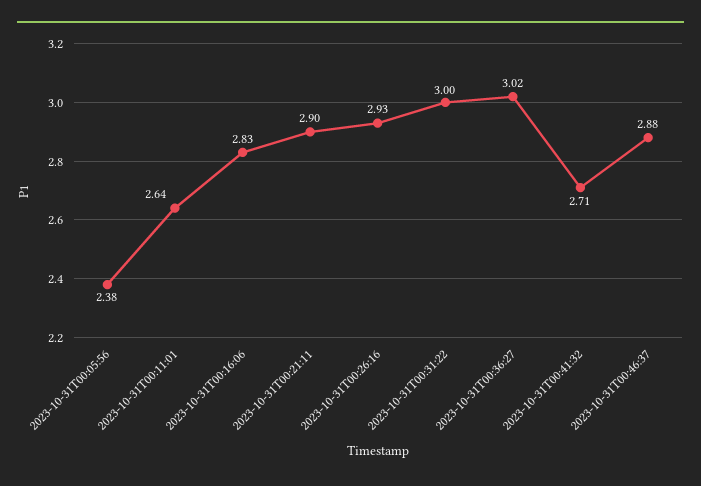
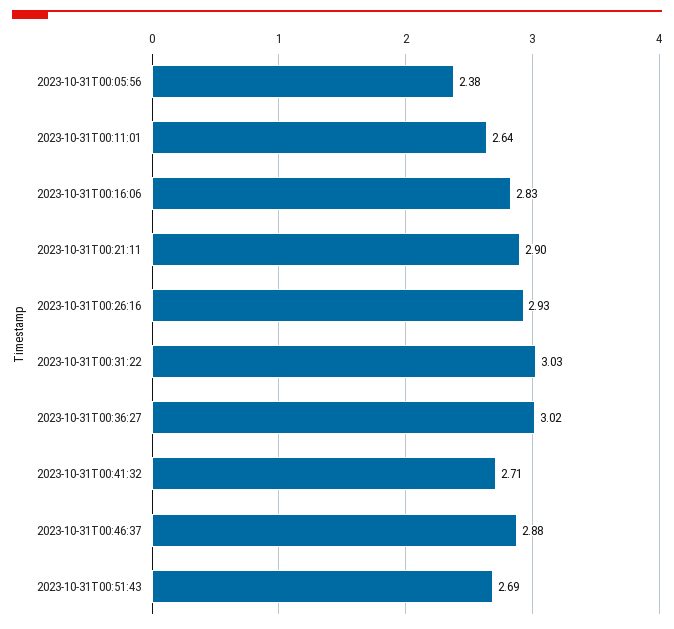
2023-10-31T00:31:22: 3 -> 3.03
2023-10-31T00:51:43: none -> 2.69

